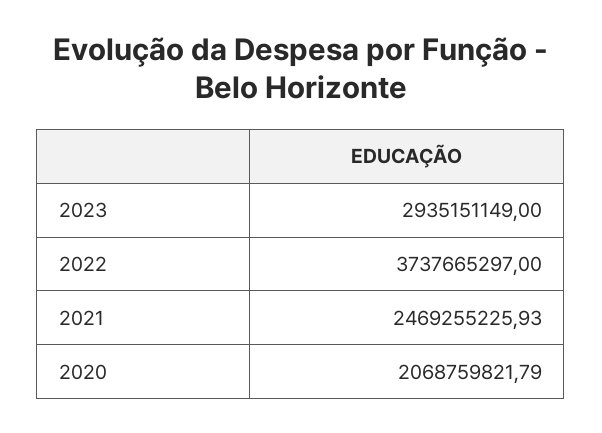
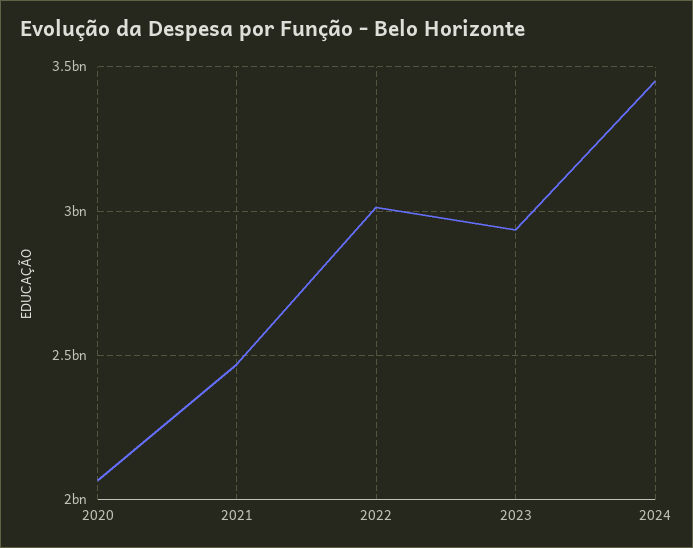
2022: 3737665297 -> 3000000000
2024: none -> 3450000000

